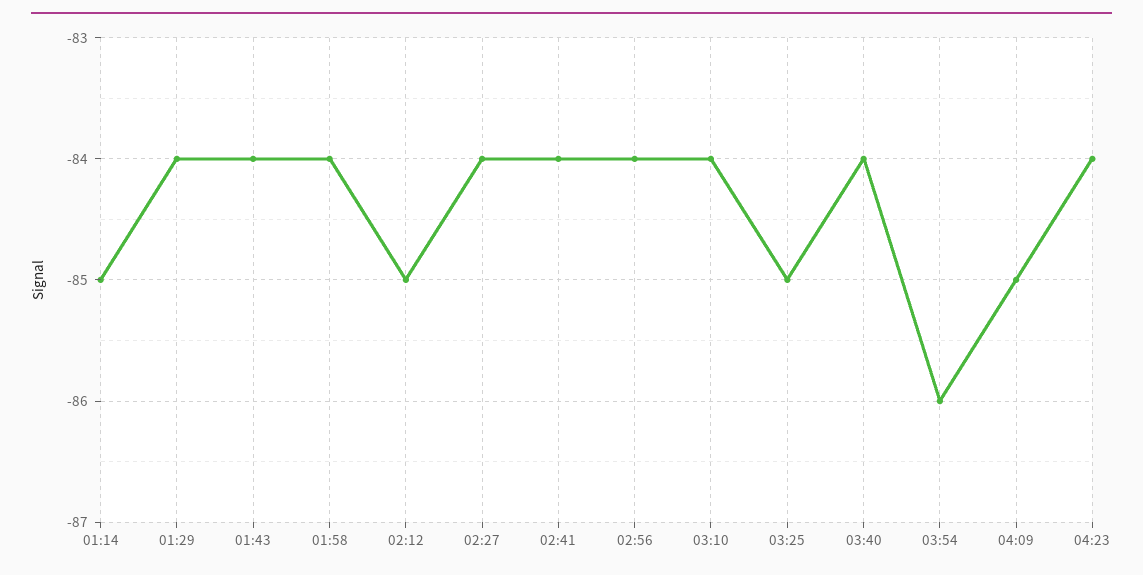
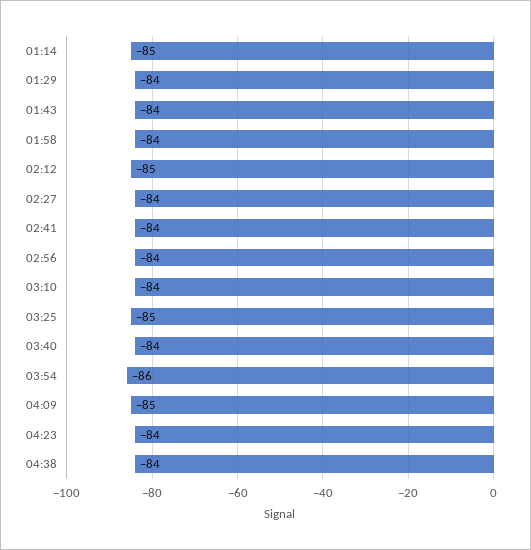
04:38: none -> -84

